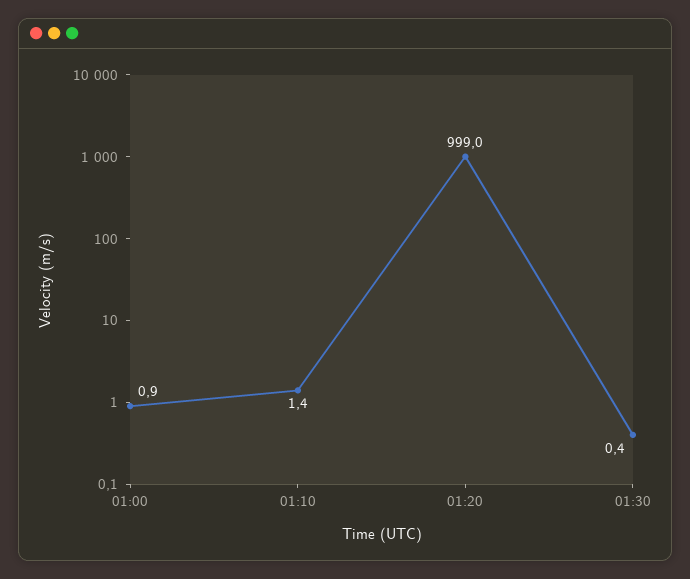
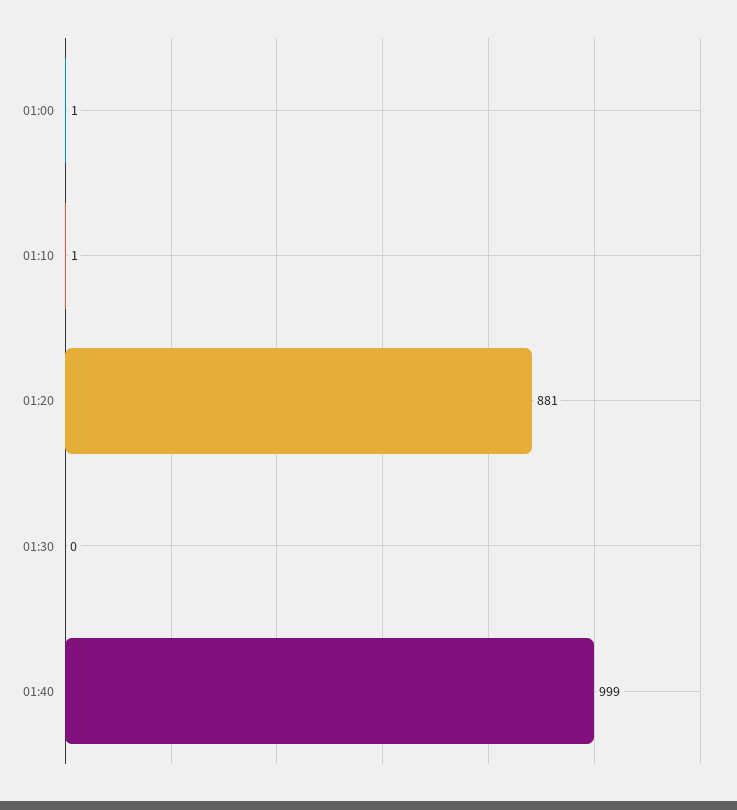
01:20: 999 -> 881
01:40: none -> 999

